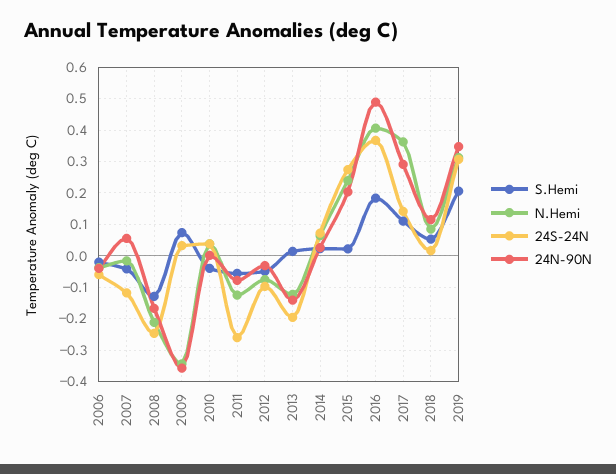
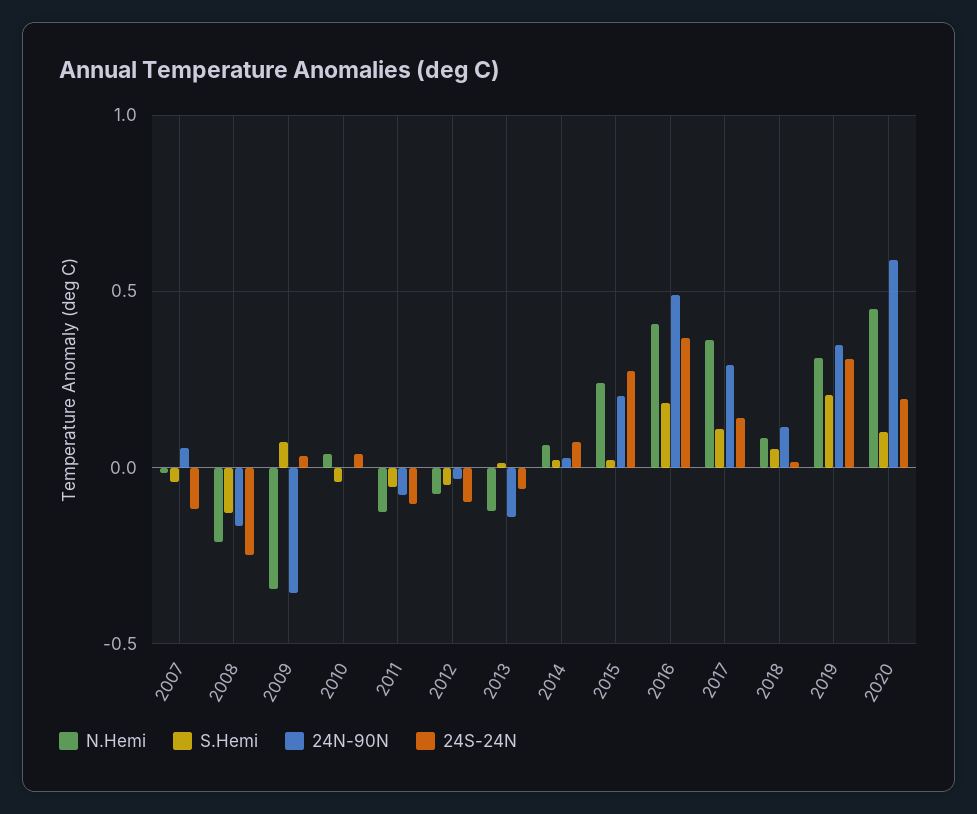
S.Hemi, 2006: -0.02 -> none
N.Hemi, 2006: -0.04 -> none
24S-24N, 2006: -0.06 -> none
24N-90N, 2006: -0.04 -> none
24S-24N, 2011: -0.26 -> -0.1
24S-24N, 2013: -0.2 -> -0.05
N.Hemi, 2020: none -> 0.45
S.Hemi, 2020: none -> 0.1
24N-90N, 2020: none -> 0.6
24S-24N, 2020: none -> 0.2

